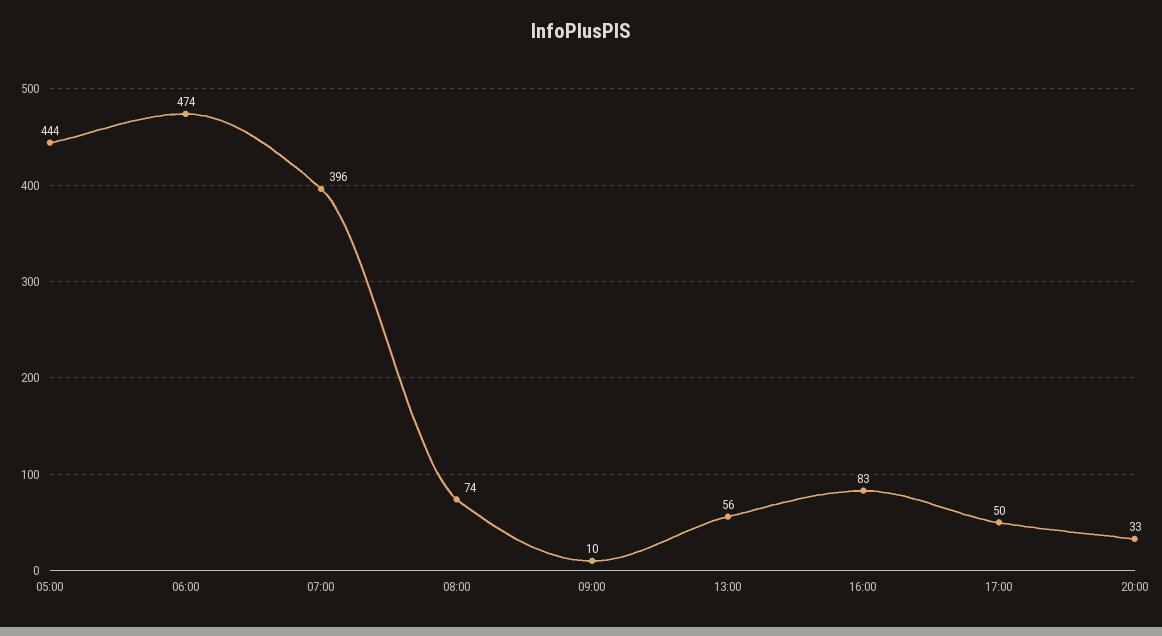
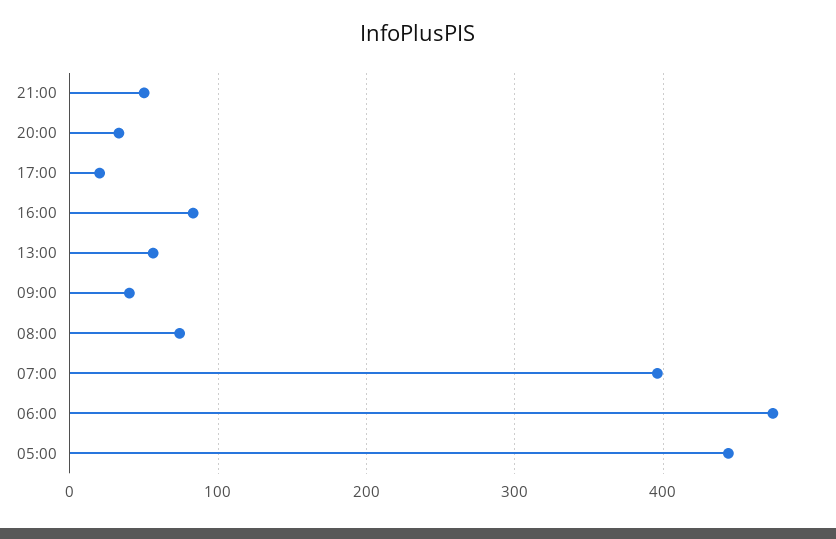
09:00: 10 -> 40
17:00: 50 -> 20
21:00: none -> 50

